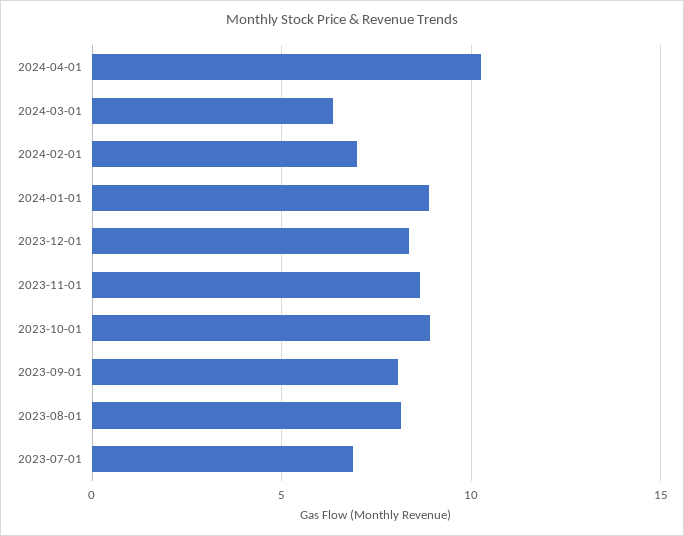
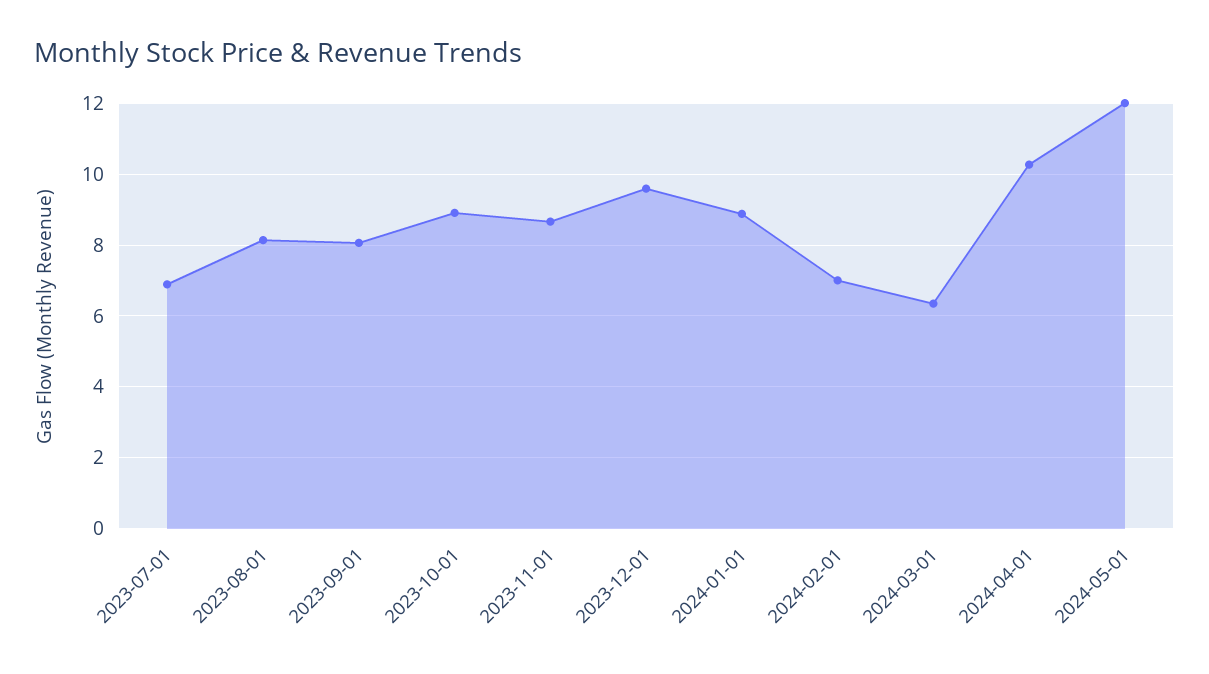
2023-12-01: 8.5 -> 9.6
2024-05-01: none -> 12

